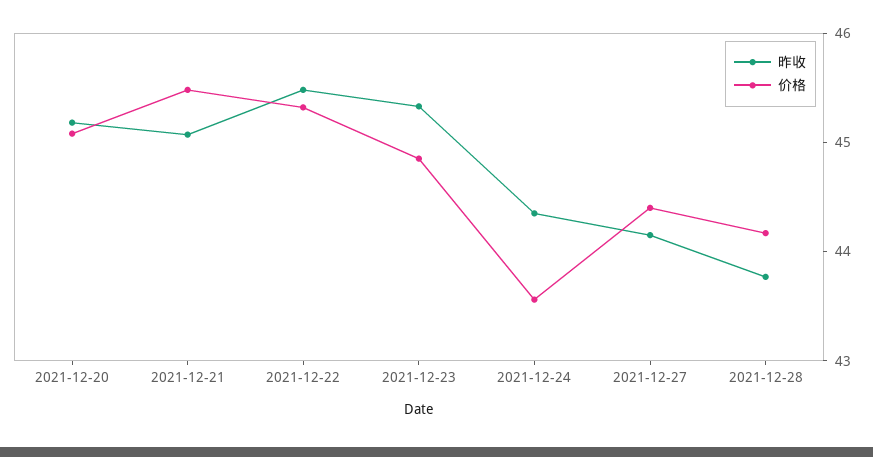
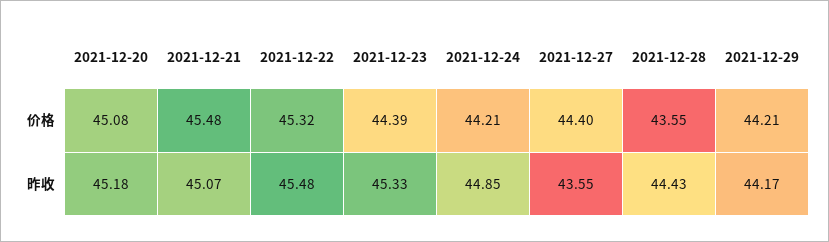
价格, 2021-12-23: 44.8 -> 44.39
昨收, 2021-12-24: 44.4 -> 44.85
价格, 2021-12-24: 43.6 -> 44.21
昨收, 2021-12-27: 44.2 -> 43.55
昨收, 2021-12-28: 43.8 -> 44.43
价格, 2021-12-28: 44.2 -> 43.55
价格, 2021-12-29: none -> 44.21
昨收, 2021-12-29: none -> 44.17

